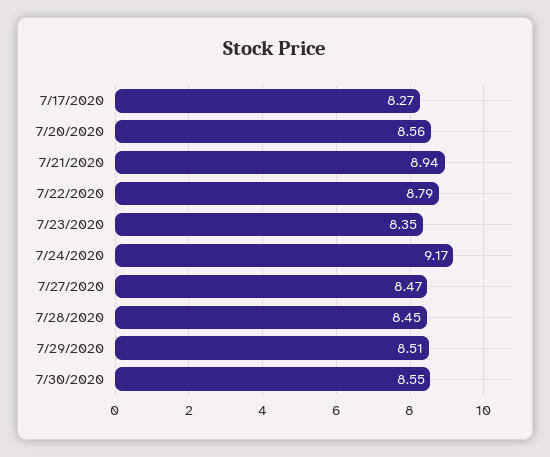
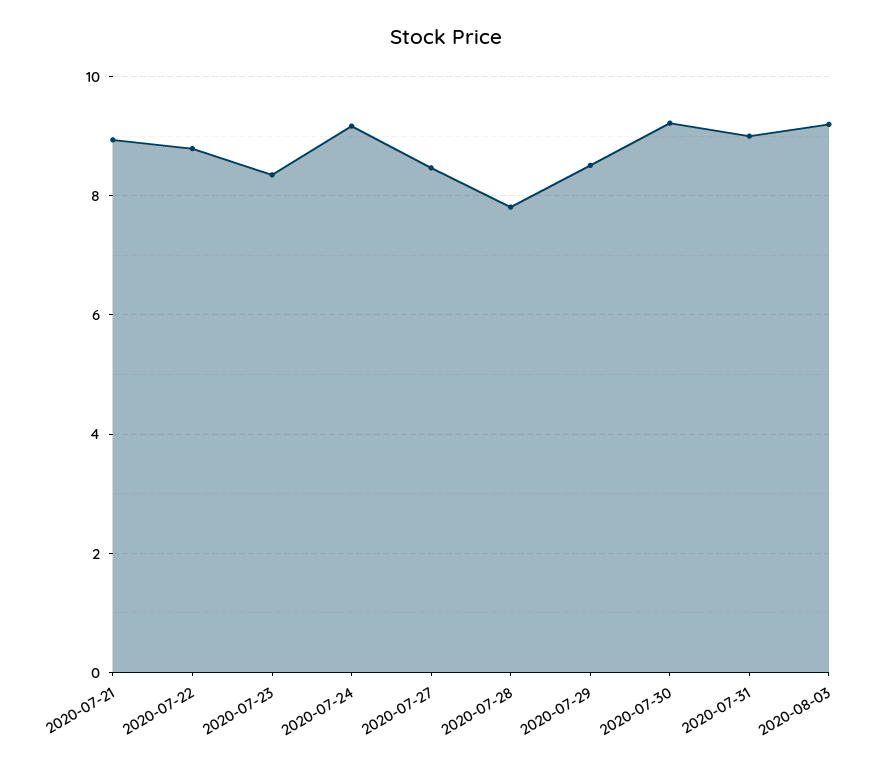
7/17/2020: 8.27 -> none
7/20/2020: 8.56 -> none
7/28/2020: 8.45 -> 7.8
7/30/2020: 8.55 -> 9.2
2020-07-31: none -> 9
2020-08-03: none -> 9.2

